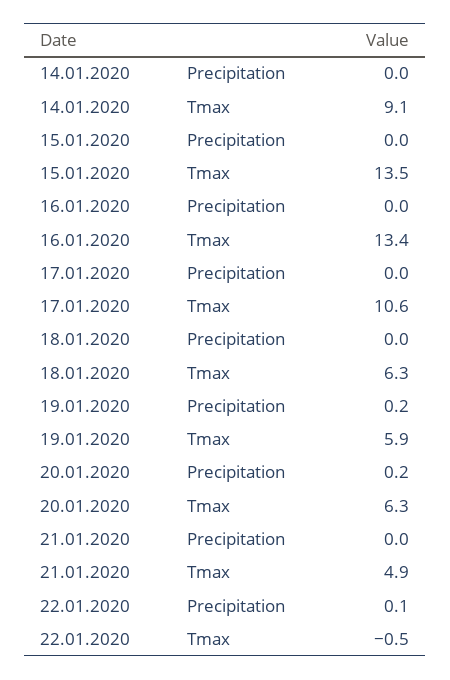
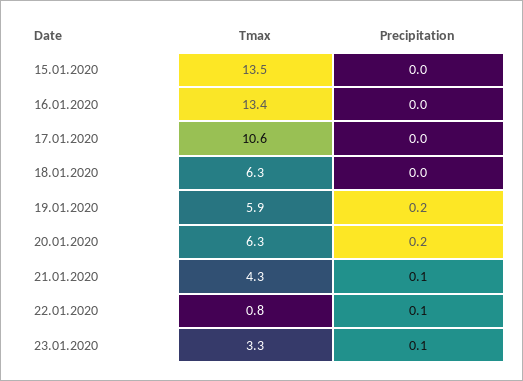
14.01.2020, Precipitation: 0 -> none
14.01.2020, Tmax: 9.1 -> none
21.01.2020, Precipitation: 0 -> 0.1
21.01.2020, Tmax: 4.9 -> 4.3
22.01.2020, Tmax: -0.5 -> 0.8
23.01.2020, Tmax: none -> 3.3
23.01.2020, Precipitation: none -> 0.1

